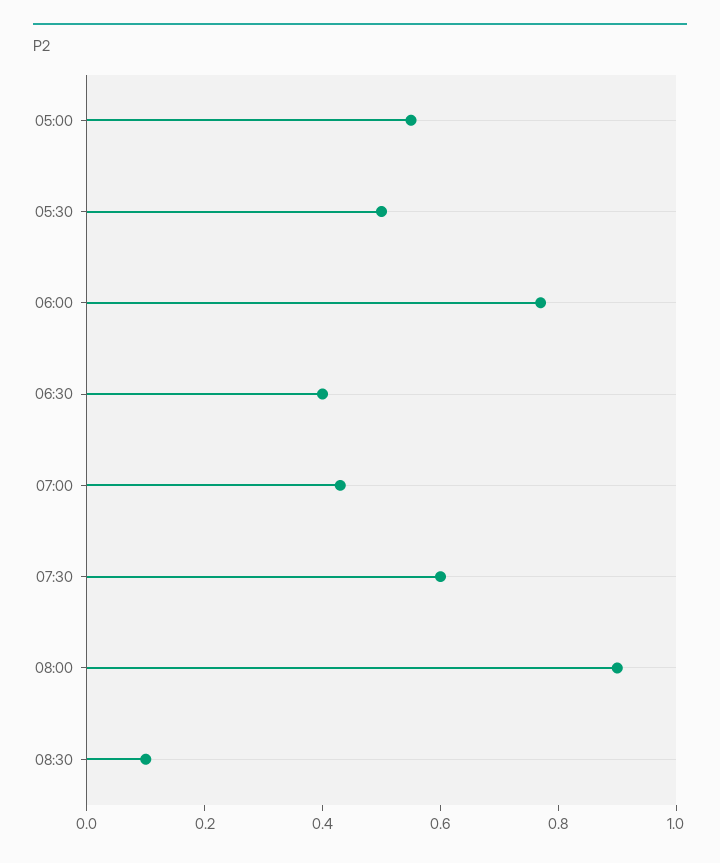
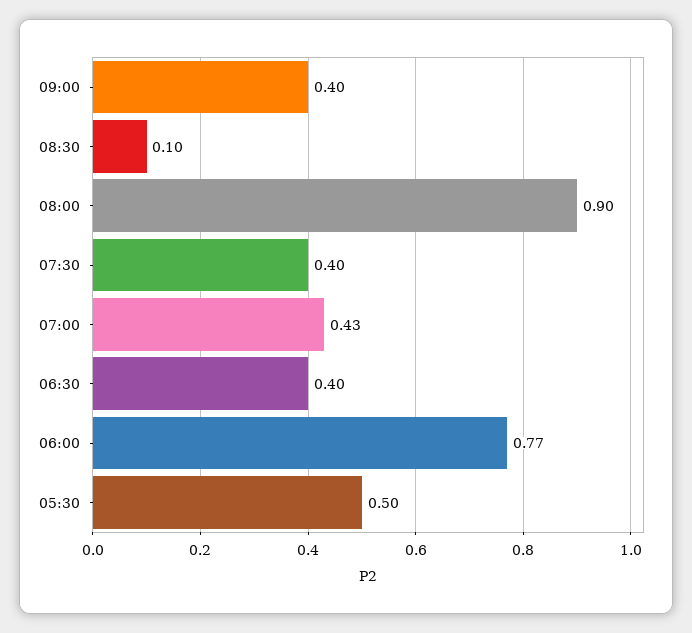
05:00: 0.55 -> none
07:30: 0.6 -> 0.4
09:00: none -> 0.4

